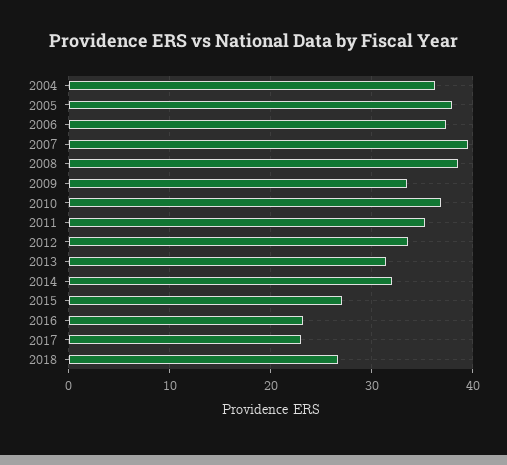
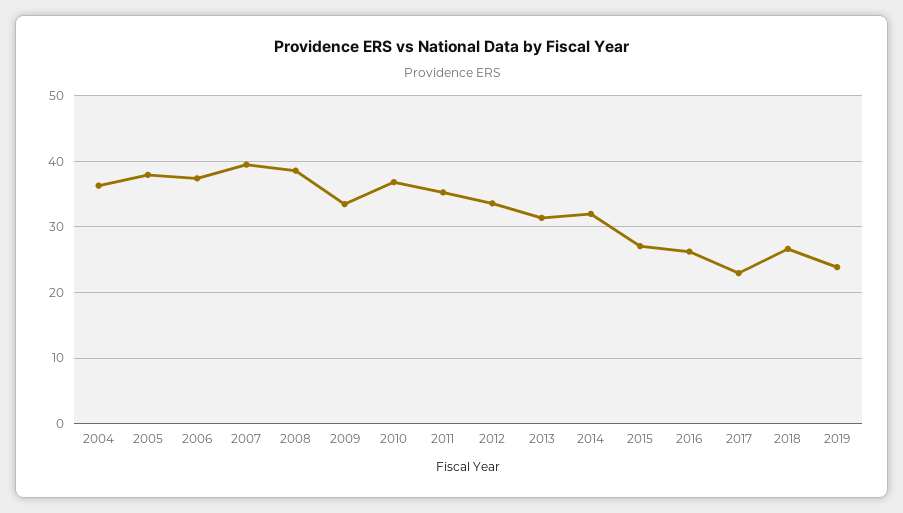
2016: 23 -> 26
2019: none -> 24

